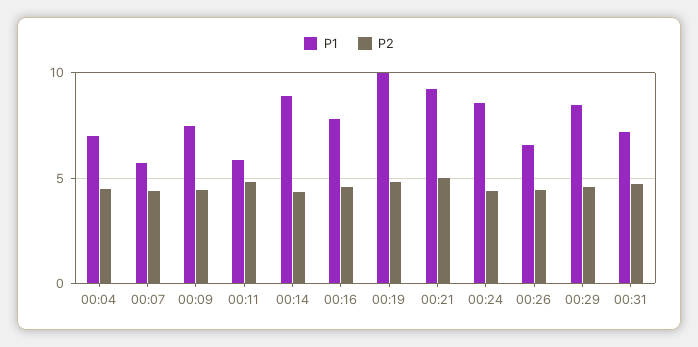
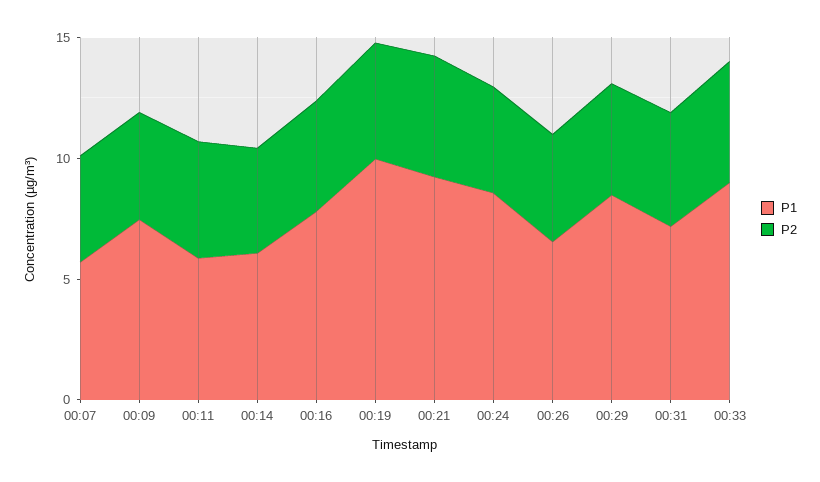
P1, 00:04: 7 -> none
P2, 00:04: 4.5 -> none
P1, 00:14: 9 -> 6
P1, 00:33: none -> 9
P2, 00:33: none -> 5

